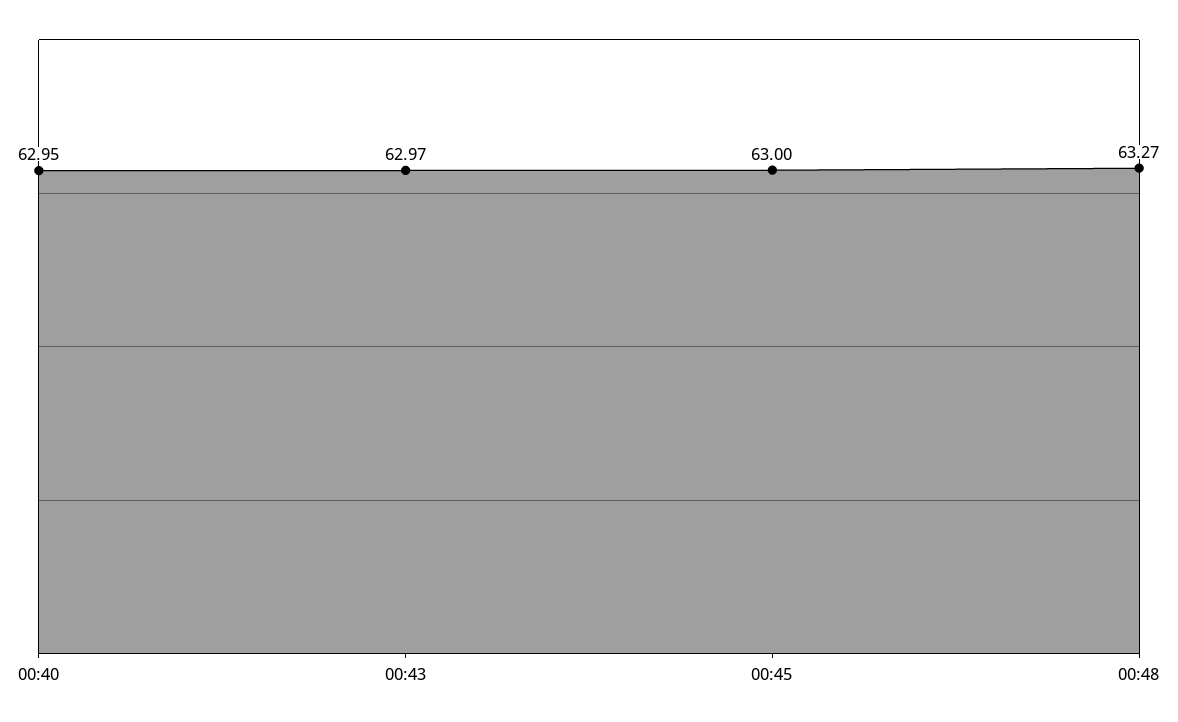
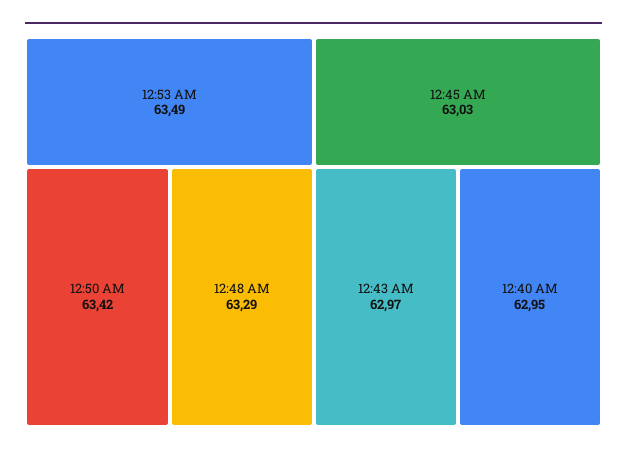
00:45: 63 -> 63.03
00:48: 63.27 -> 63.29
12:53 AM: none -> 63.49
12:50 AM: none -> 63.42

